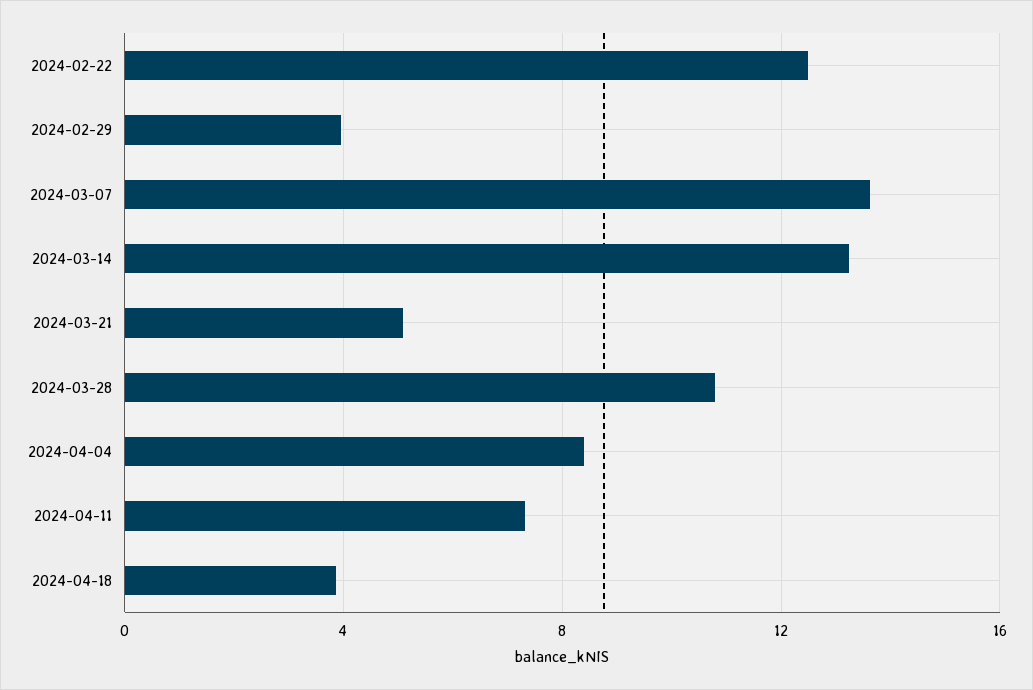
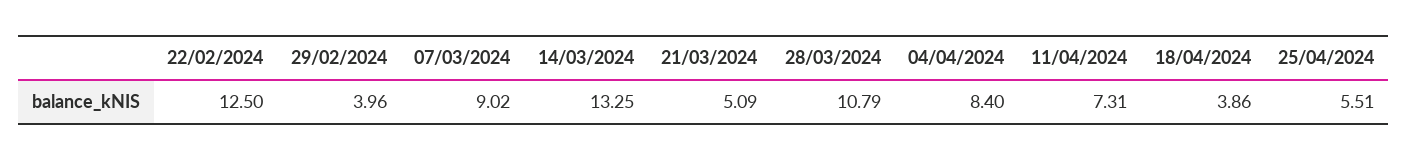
2024-03-07: 13.5 -> 9.02
25/04/2024: none -> 5.51

